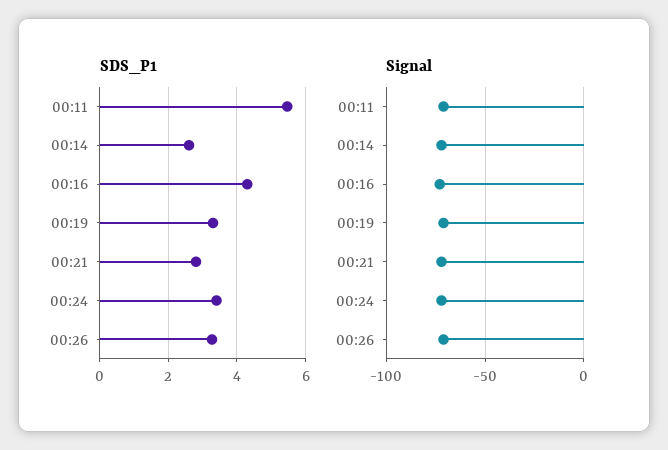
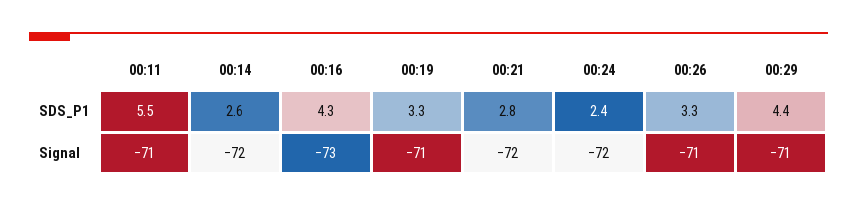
SDS_P1, 00:24: 3.4 -> 2.4
SDS_P1, 00:29: none -> 4.4
Signal, 00:29: none -> -71

